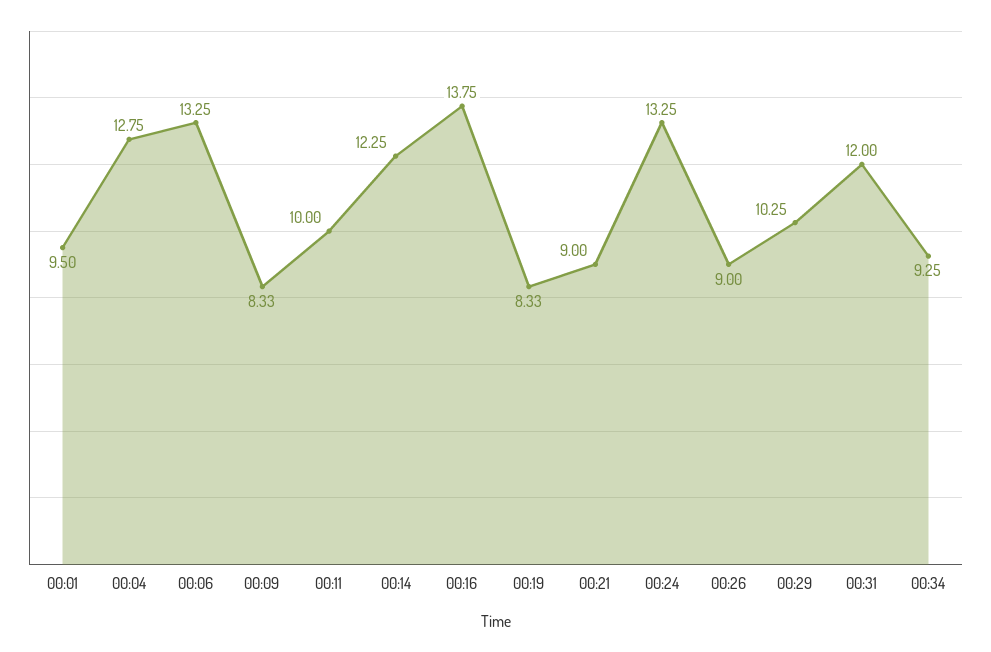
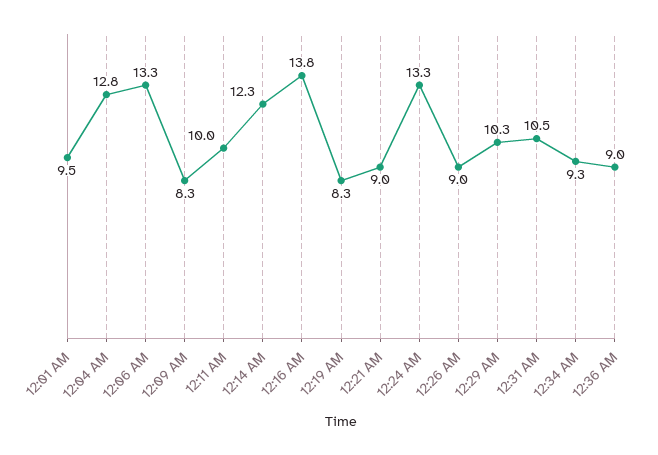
00:31: 12 -> 10.5
12:36 AM: none -> 9

